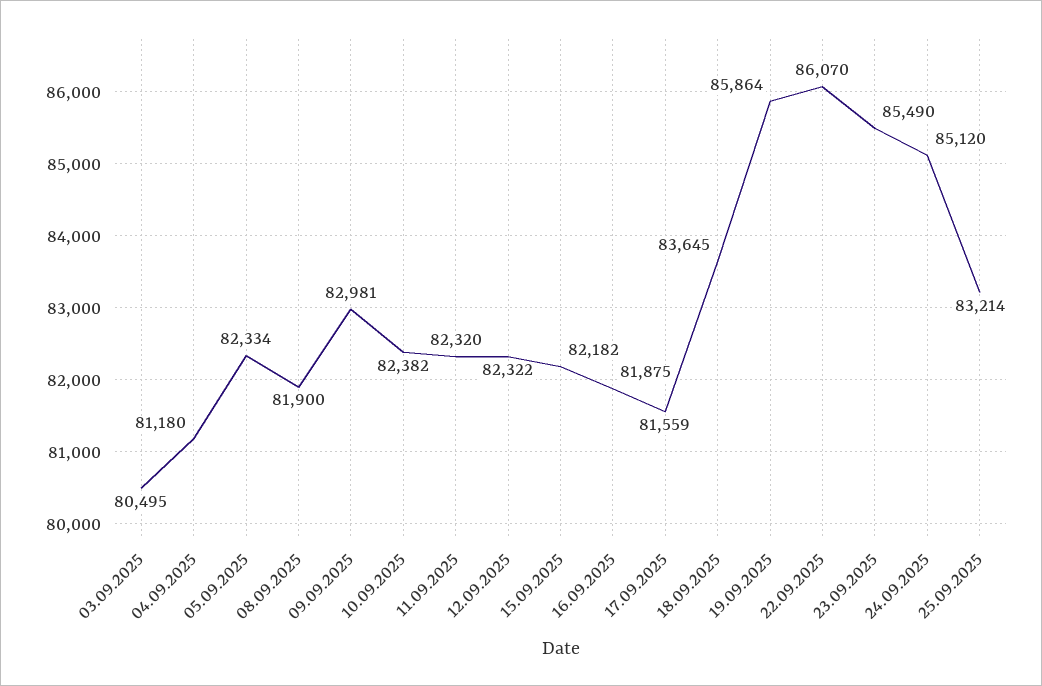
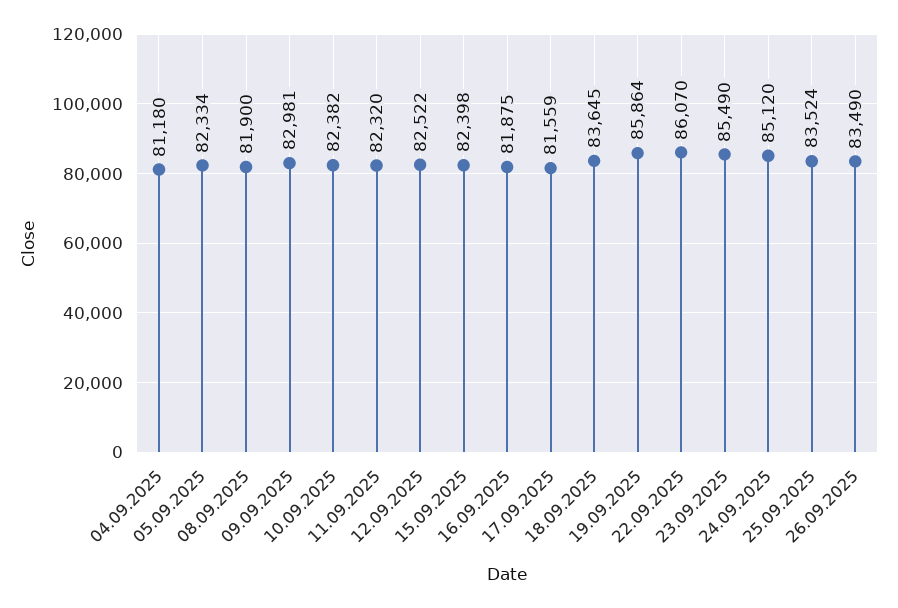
03.09.2025: 80495 -> none
12.09.2025: 82322 -> 82522
15.09.2025: 82182 -> 82398
25.09.2025: 83214 -> 83524
26.09.2025: none -> 83490

